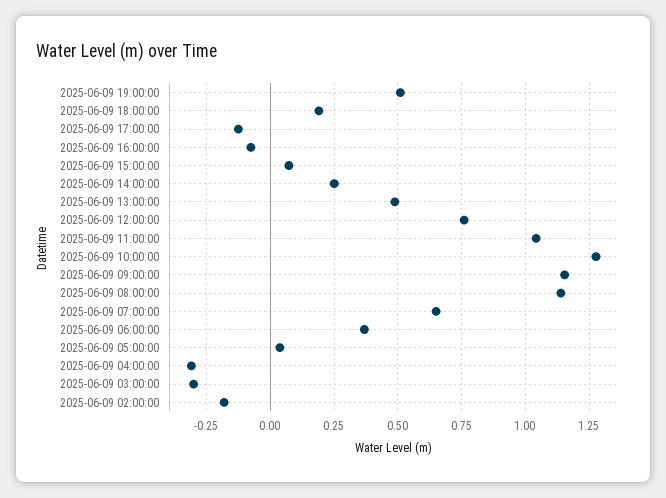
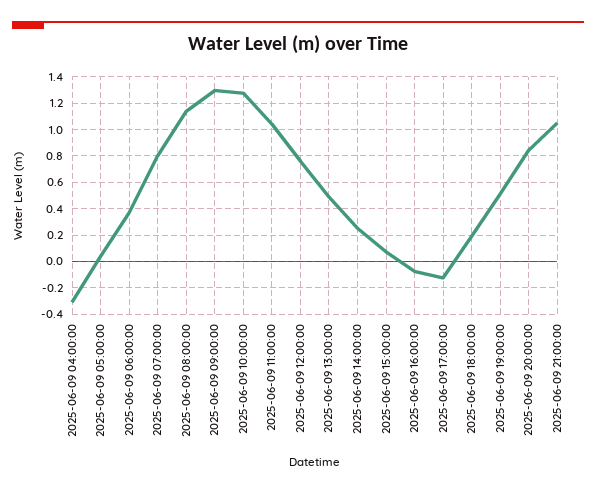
2025-06-09 09:00:00: 1.15 -> 1.3
2025-06-09 07:00:00: 0.65 -> 0.8
2025-06-09 03:00:00: -0.3 -> none
2025-06-09 02:00:00: -0.175 -> none
2025-06-09 20:00:00: none -> 0.85
2025-06-09 21:00:00: none -> 1.05

